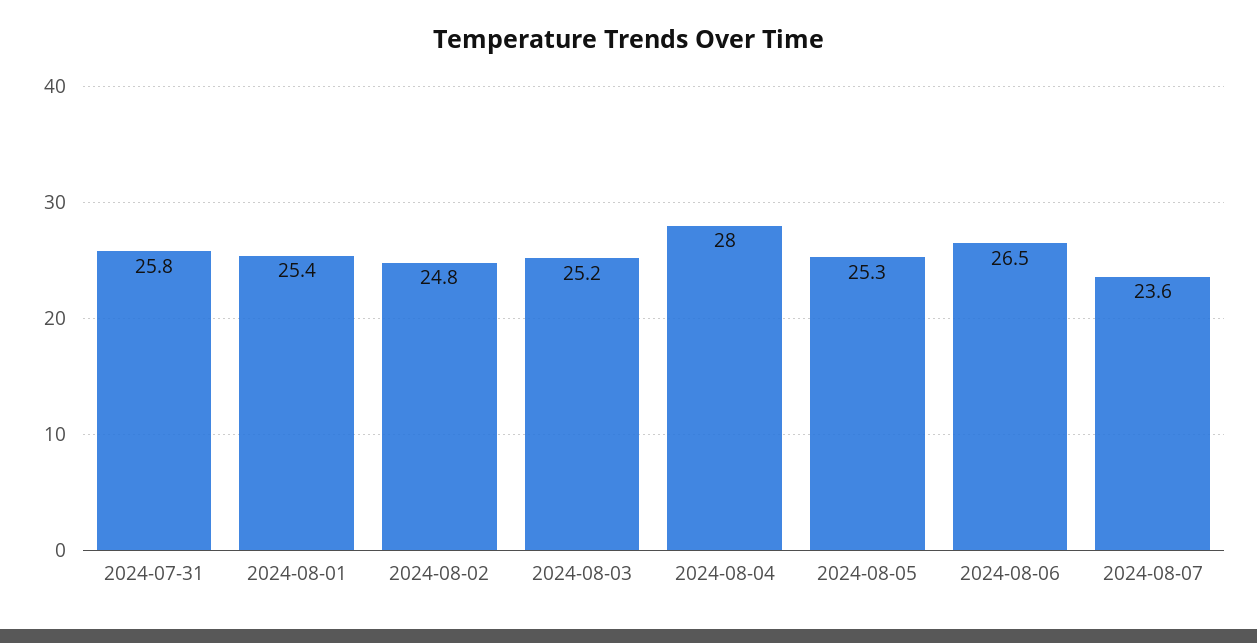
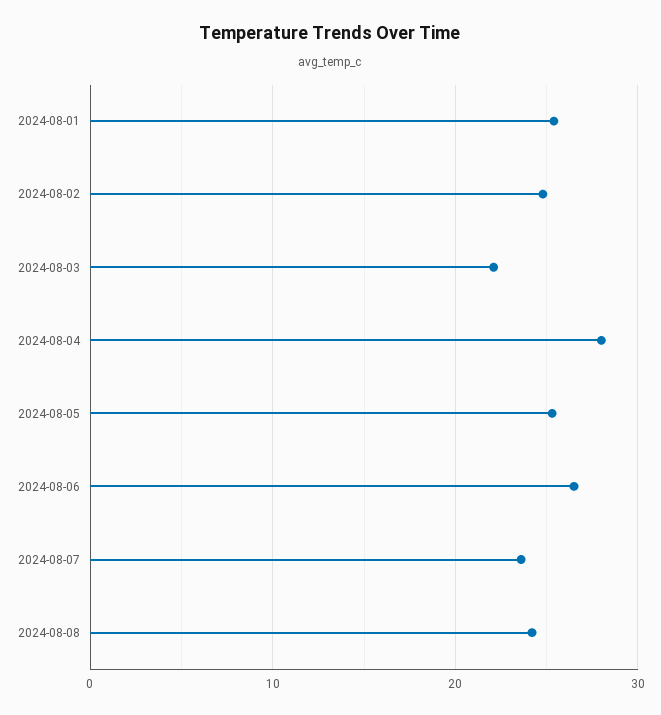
2024-07-31: 25.8 -> none
2024-08-03: 25.2 -> 22
2024-08-08: none -> 24

